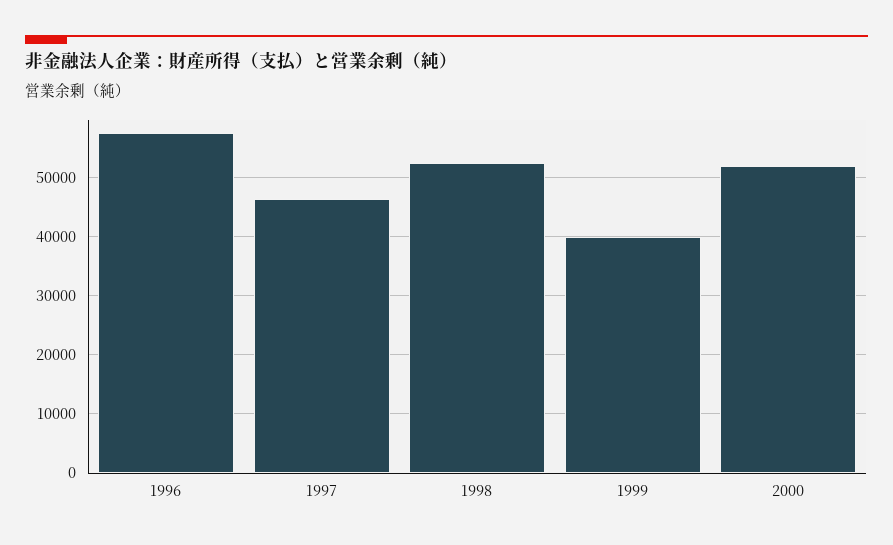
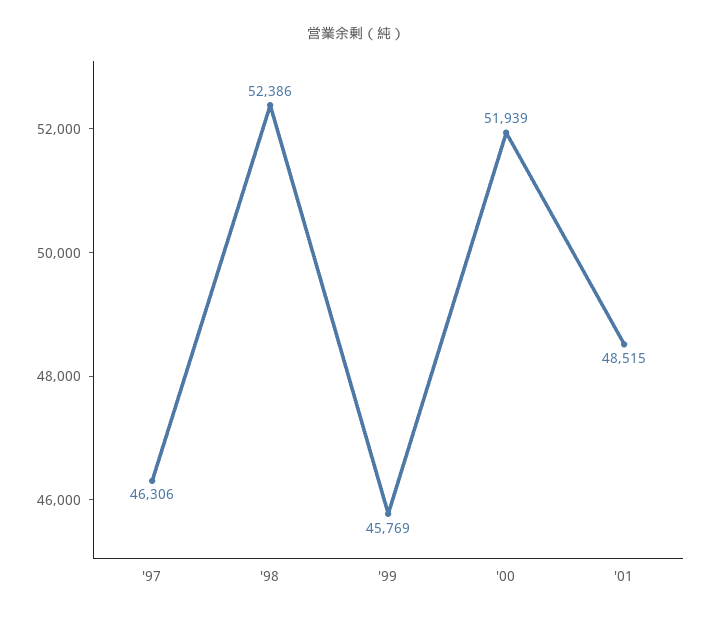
1996: 58000 -> none
1999: 40000 -> 45769
'01: none -> 48515

